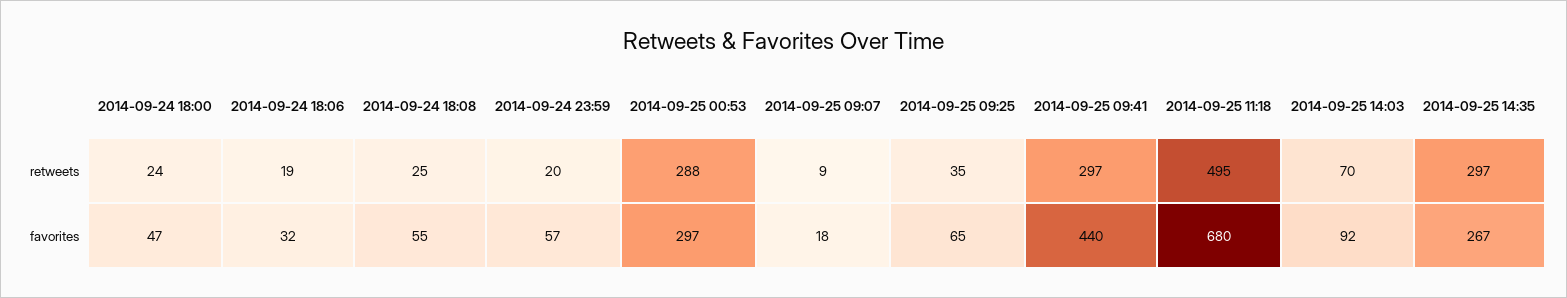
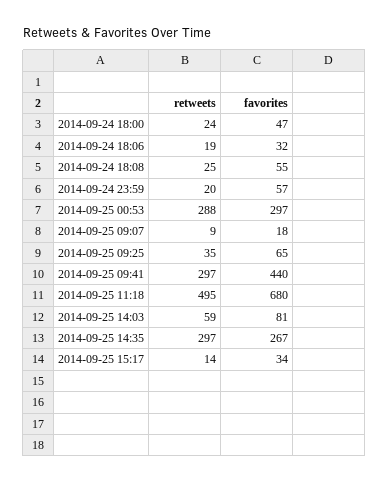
2014-09-25 14:03, retweets: 70 -> 59
2014-09-25 14:03, favorites: 92 -> 81
2014-09-25 15:17, retweets: none -> 14
2014-09-25 15:17, favorites: none -> 34

